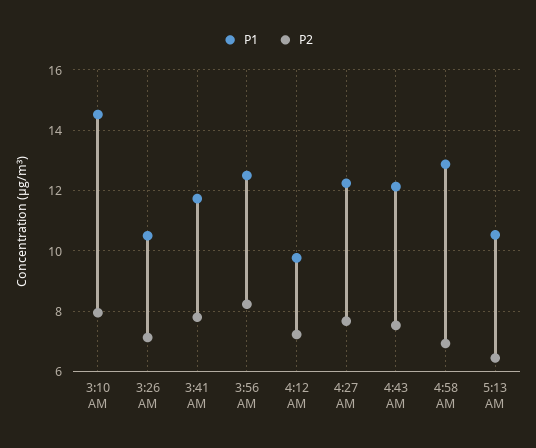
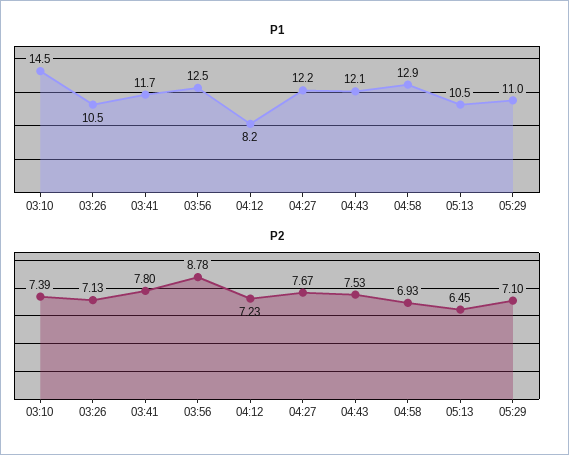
P2, 3:10 AM: 8 -> 7.39
P2, 3:56 AM: 8.2 -> 8.78
P1, 4:12 AM: 9.8 -> 8.2
P1, 05:29: none -> 11
P2, 05:29: none -> 7.1

